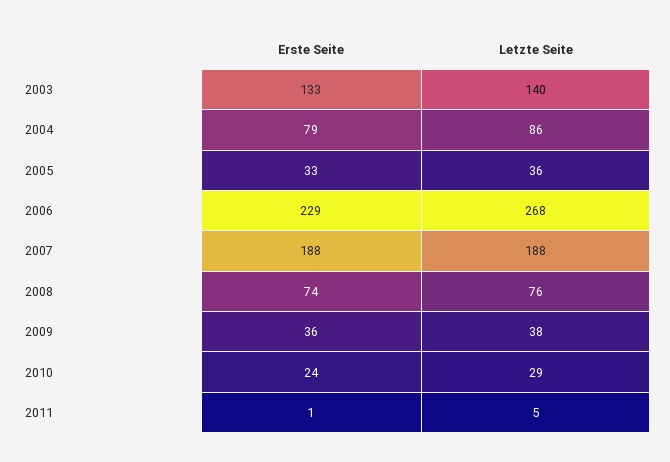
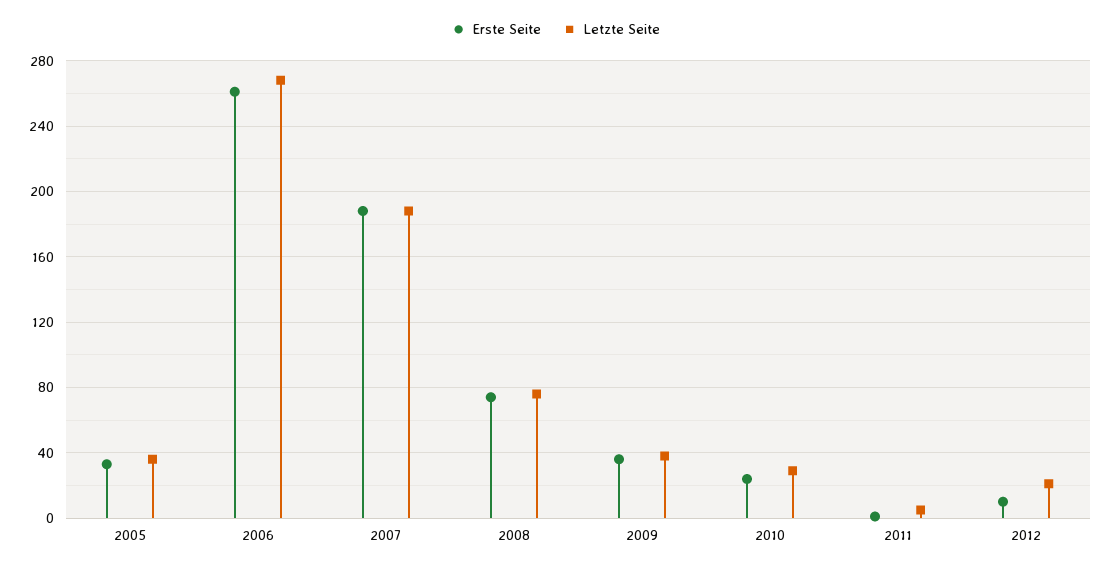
Erste Seite, 2003: 133 -> none
Letzte Seite, 2003: 140 -> none
Erste Seite, 2004: 79 -> none
Letzte Seite, 2004: 86 -> none
Erste Seite, 2006: 229 -> 260
Erste Seite, 2012: none -> 10
Letzte Seite, 2012: none -> 20

